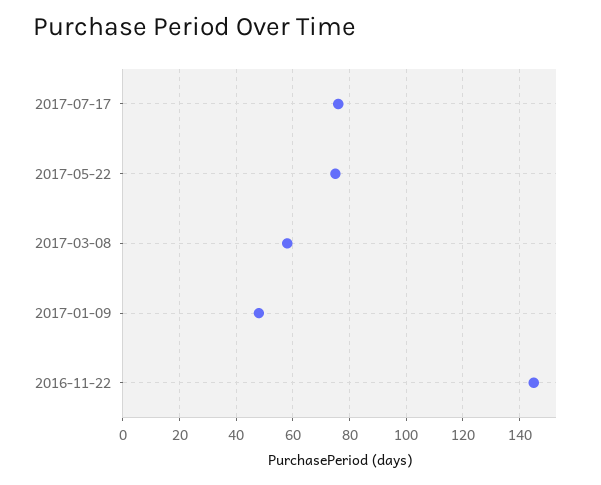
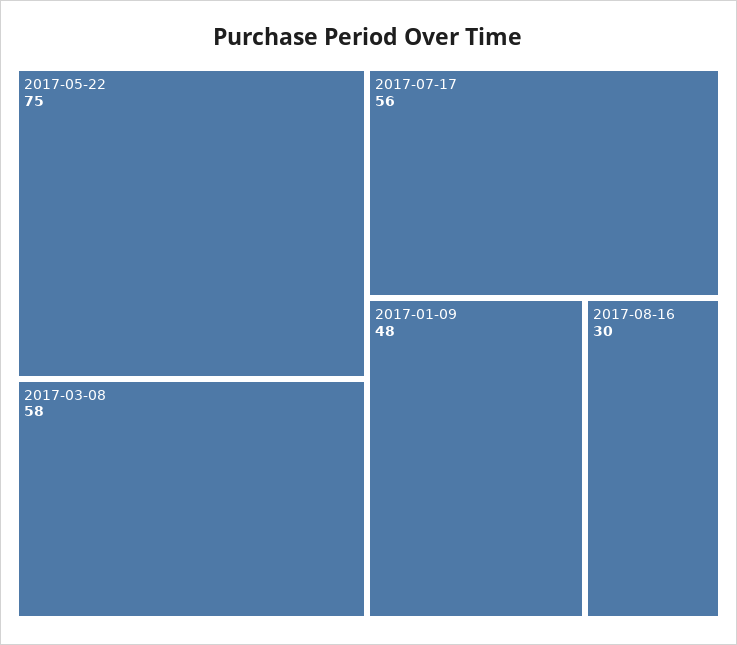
2017-07-17: 75 -> 56
2016-11-22: 145 -> none
2017-08-16: none -> 30

